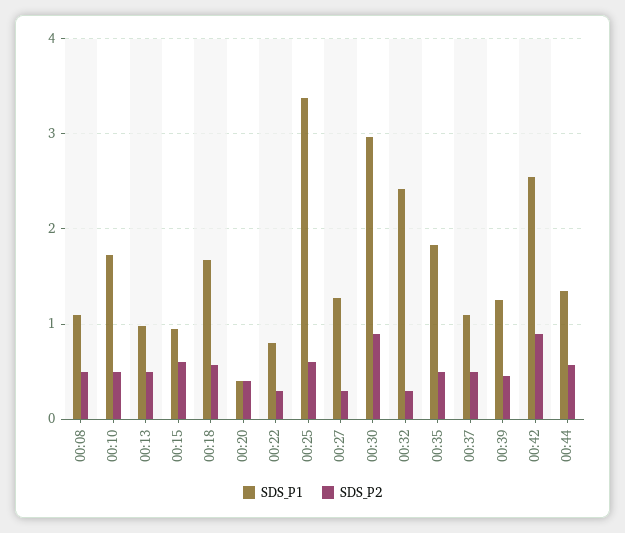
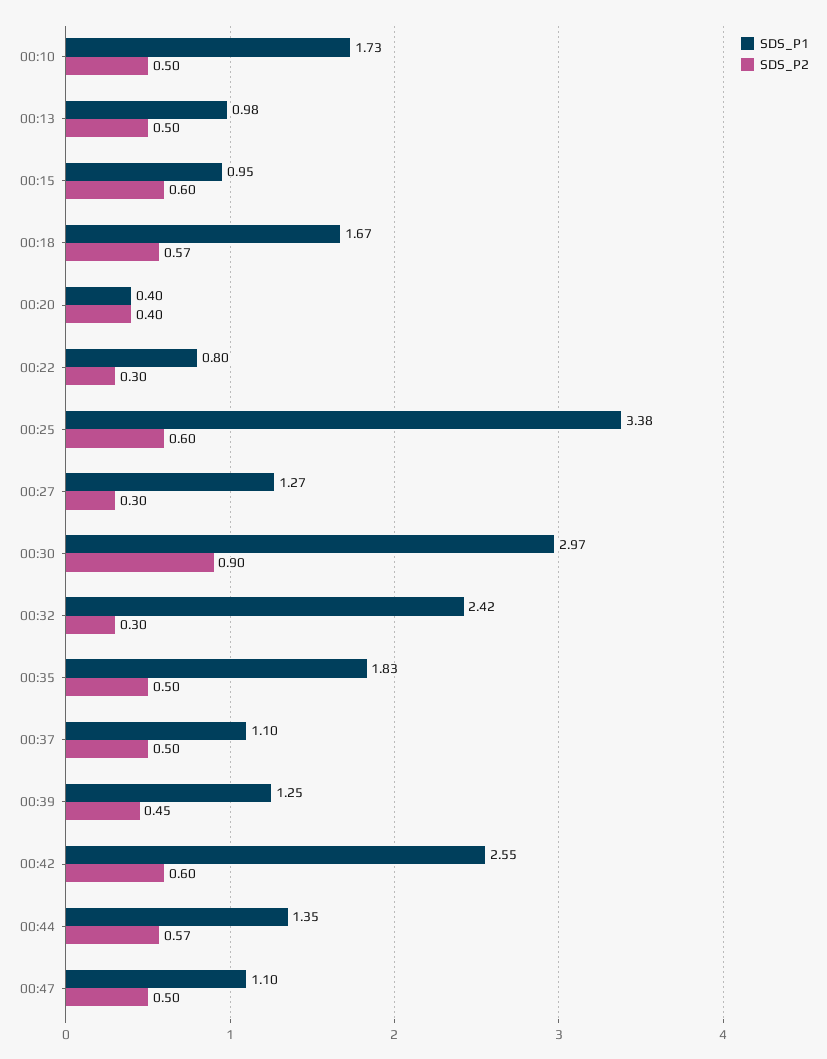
SDS_P1, 00:08: 1.1 -> none
SDS_P2, 00:08: 0.5 -> none
SDS_P2, 00:42: 0.9 -> 0.6
SDS_P1, 00:47: none -> 1.1
SDS_P2, 00:47: none -> 0.5

